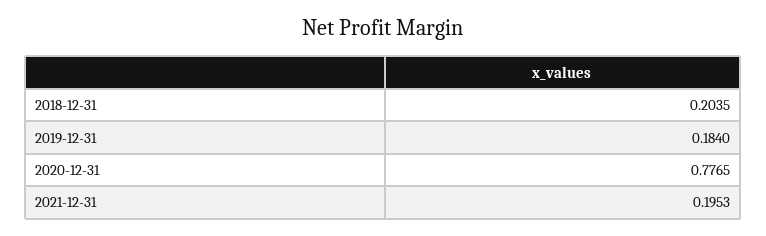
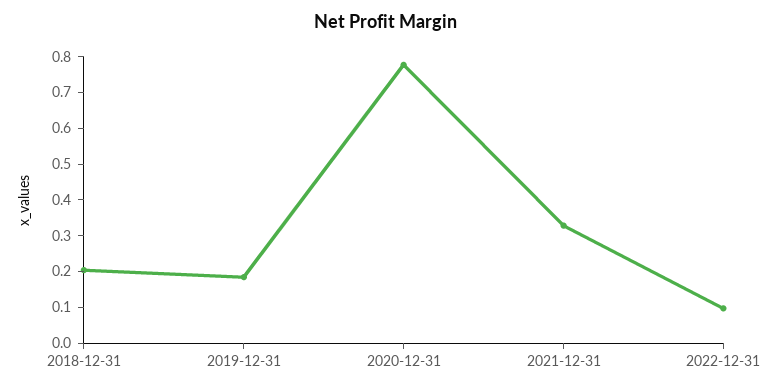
2021-12-31: 0.1953 -> 0.325
2022-12-31: none -> 0.1

